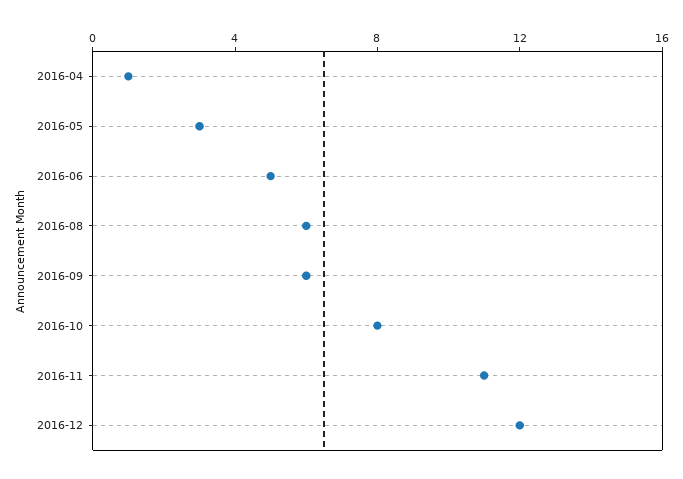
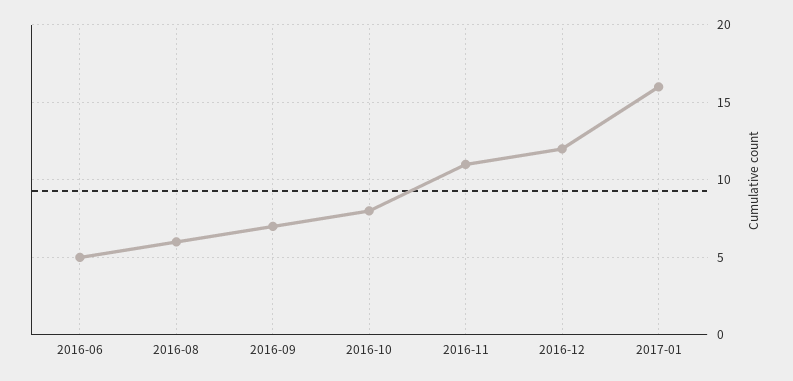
2016-04: 1 -> none
2016-05: 3 -> none
2016-09: 6 -> 7
2017-01: none -> 16

